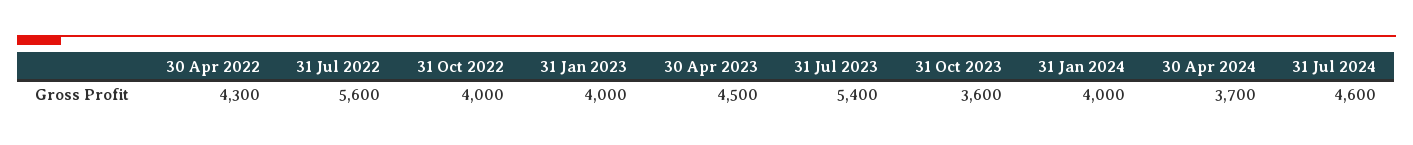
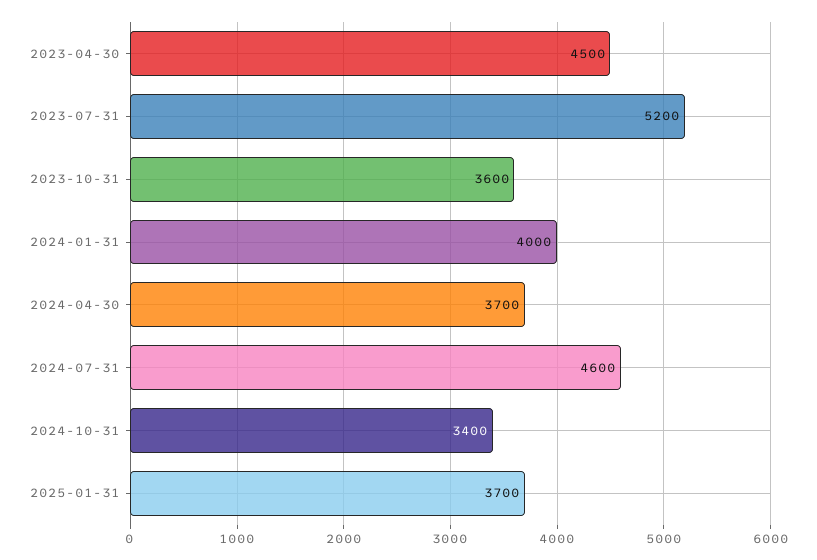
30 Apr 2022: 4300 -> none
31 Jul 2022: 5600 -> none
31 Oct 2022: 4000 -> none
31 Jan 2023: 4000 -> none
31 Jul 2023: 5400 -> 5200
2024-10-31: none -> 3400
2025-01-31: none -> 3700

